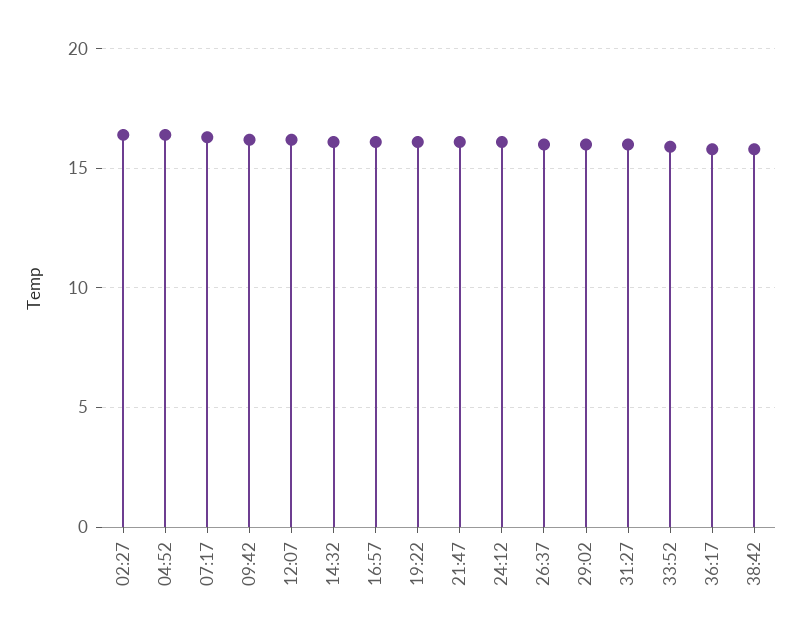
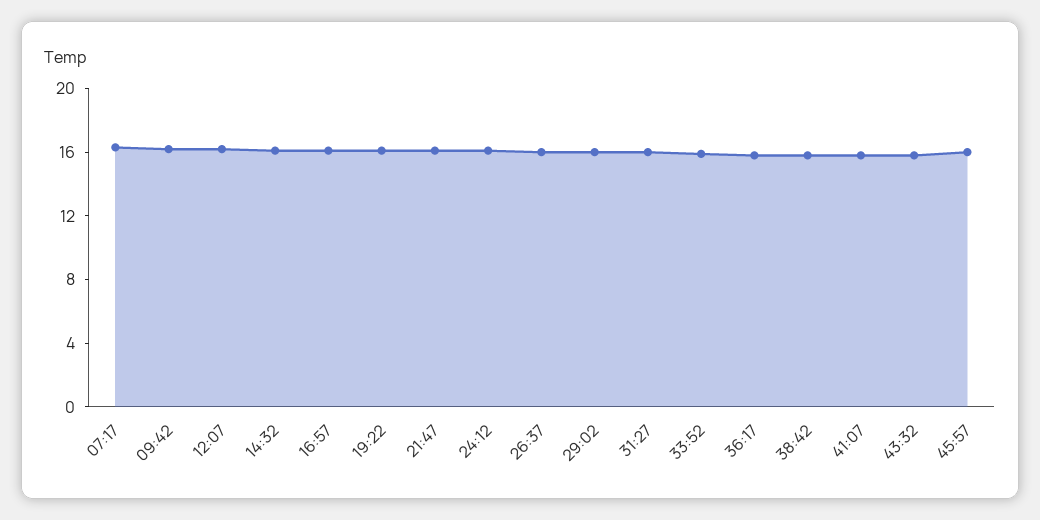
02:27: 16.5 -> none
04:52: 16.5 -> none
41:07: none -> 16
43:32: none -> 16
45:57: none -> 16

